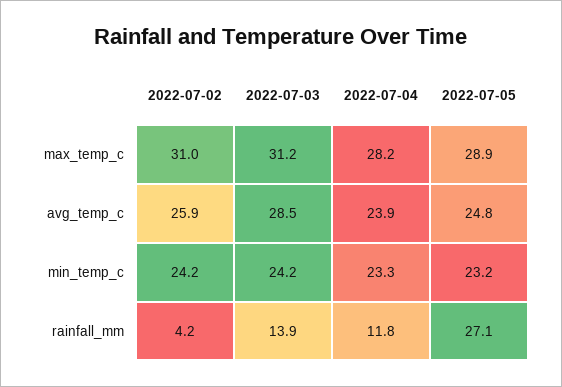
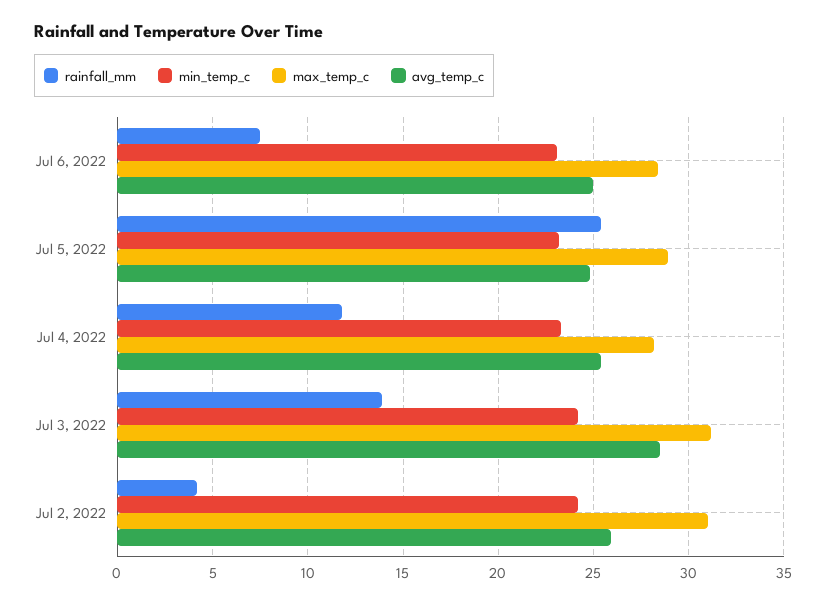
avg_temp_c, 2022-07-04: 23.9 -> 25.5
rainfall_mm, 2022-07-05: 27.1 -> 25.5
rainfall_mm, Jul 6, 2022: none -> 7.5
min_temp_c, Jul 6, 2022: none -> 23
max_temp_c, Jul 6, 2022: none -> 28.5
avg_temp_c, Jul 6, 2022: none -> 25

